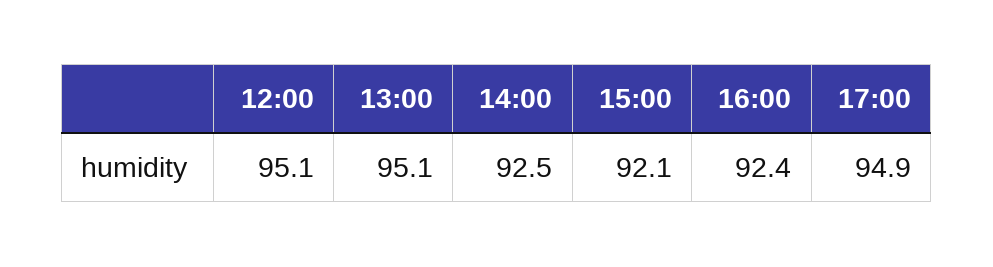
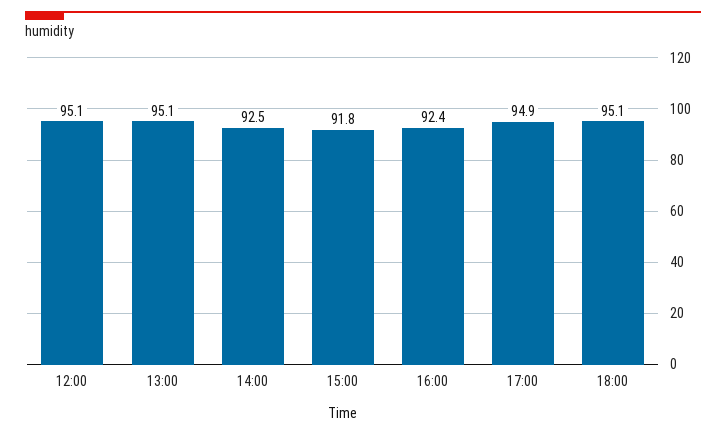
15:00: 92.1 -> 91.8
18:00: none -> 95.1

